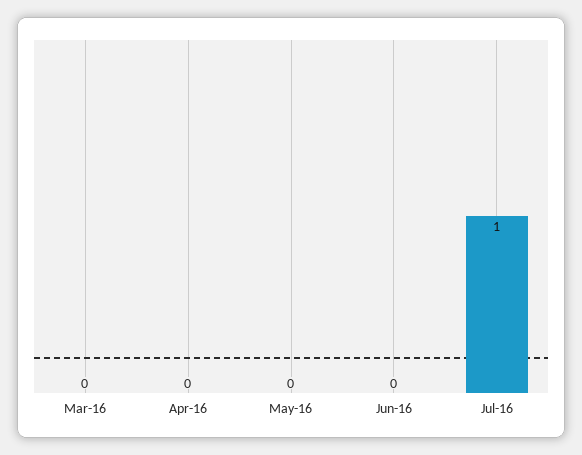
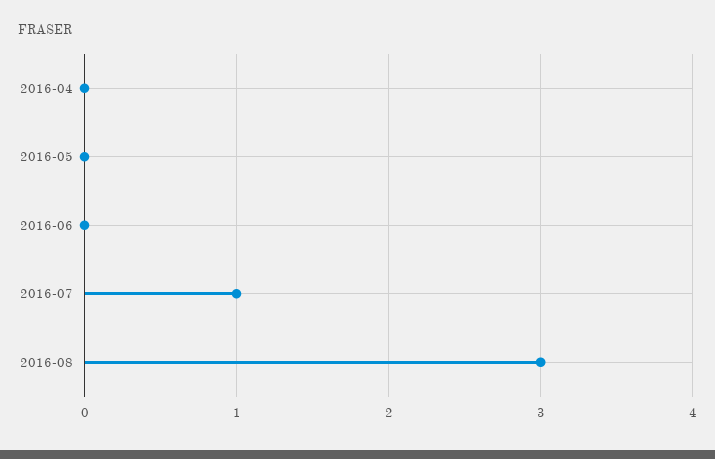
Mar-16: 0 -> none
2016-08: none -> 3

